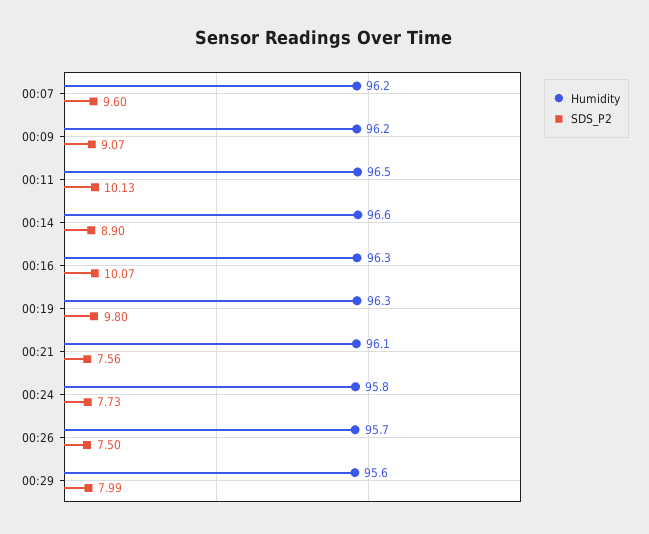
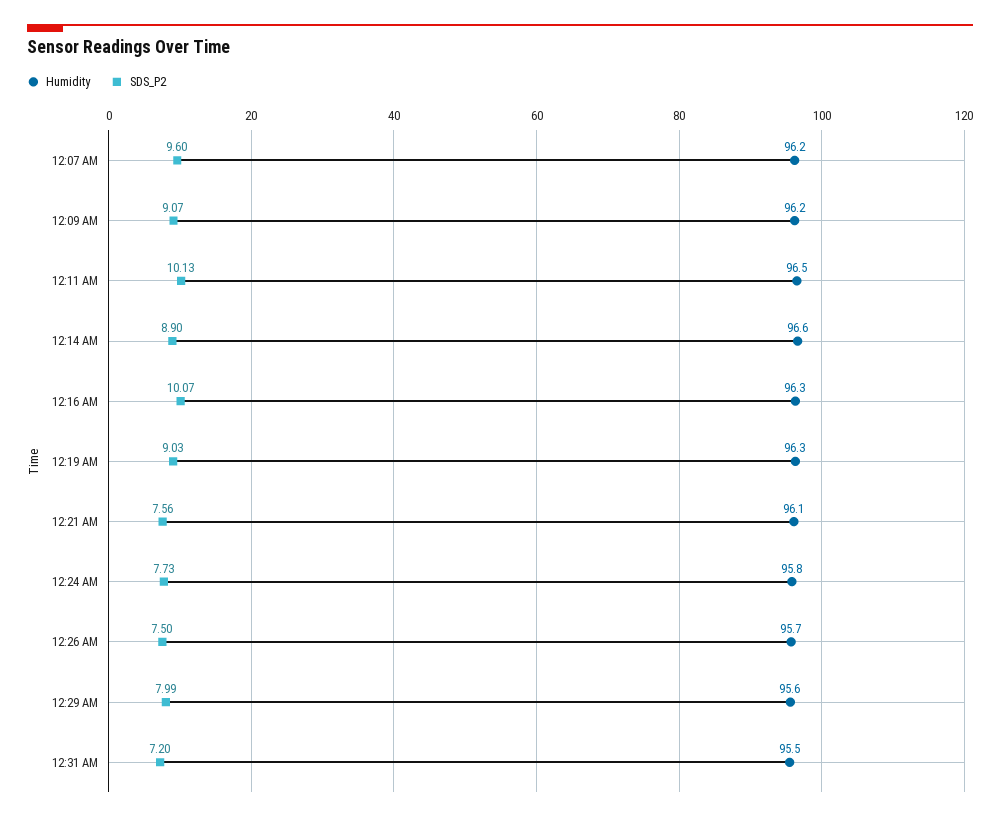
SDS_P2, 00:19: 9.8 -> 9.03
Humidity, 12:31 AM: none -> 95.5
SDS_P2, 12:31 AM: none -> 7.2

